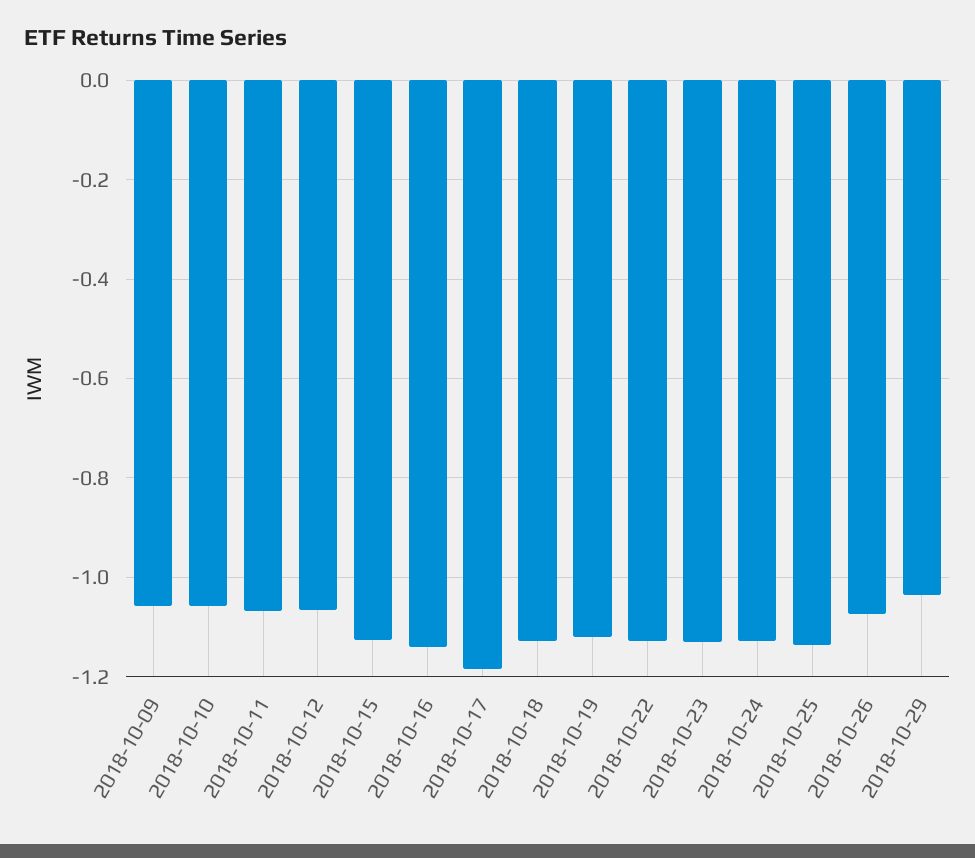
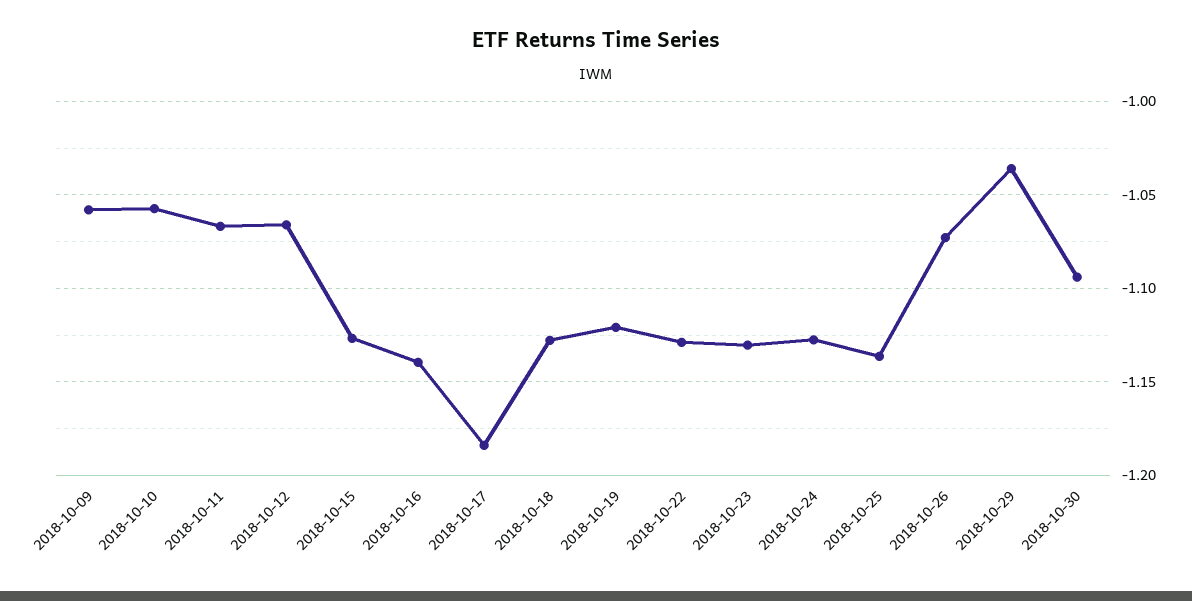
2018-10-30: none -> -1.095

